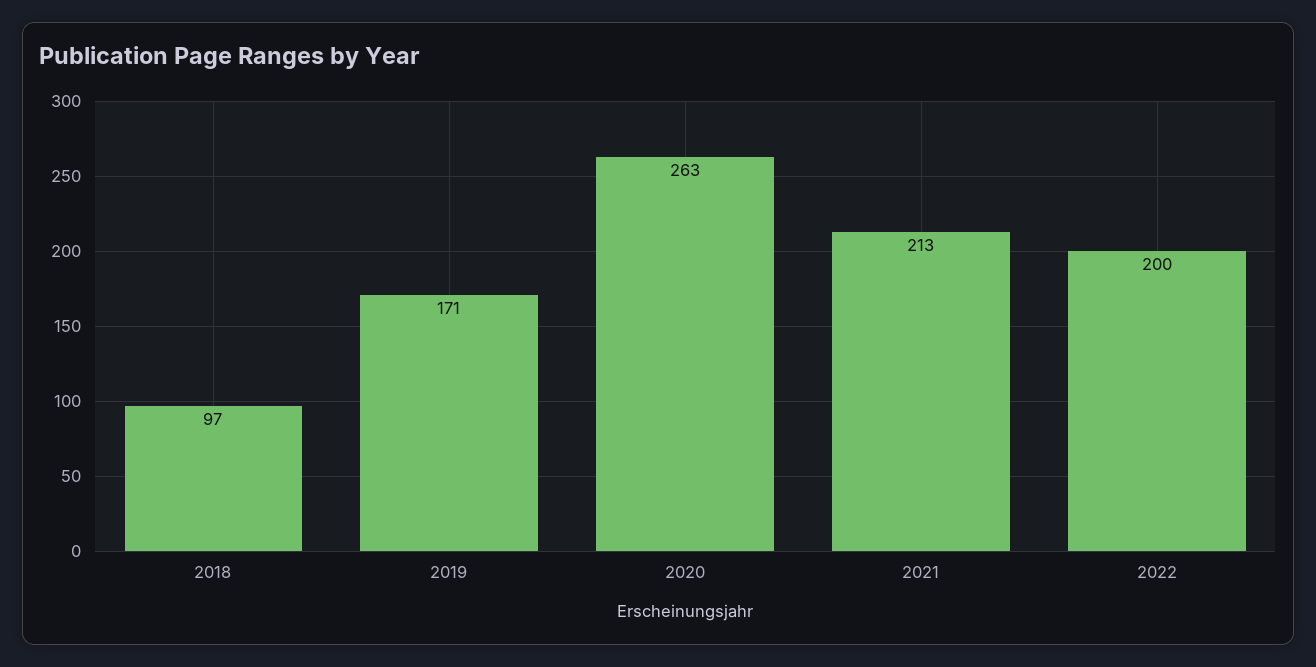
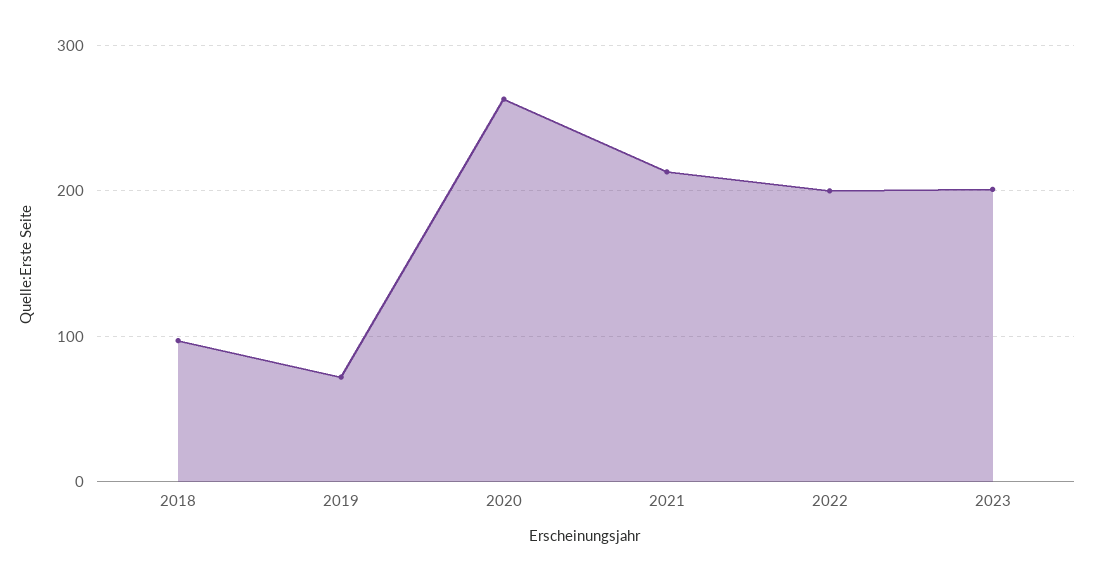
2019: 171 -> 70
2023: none -> 200

